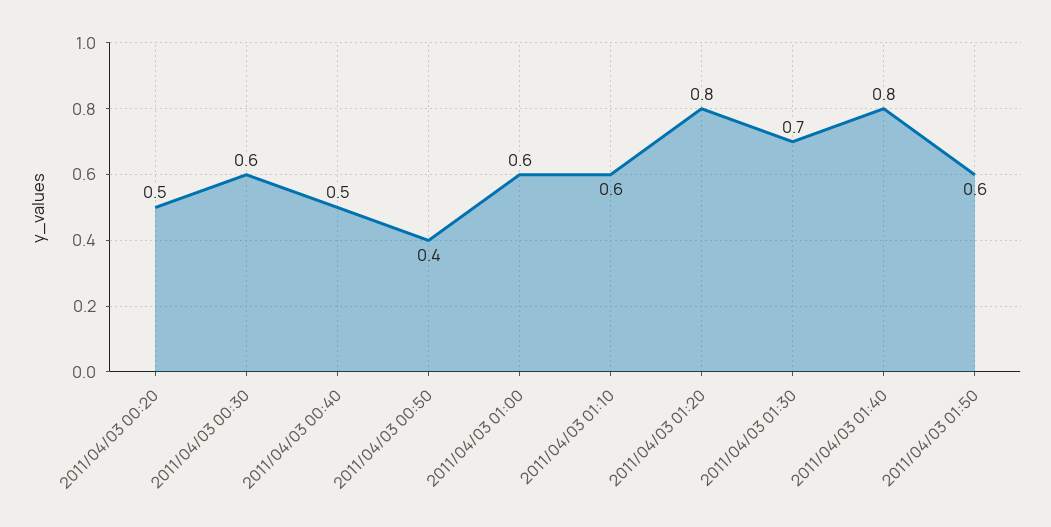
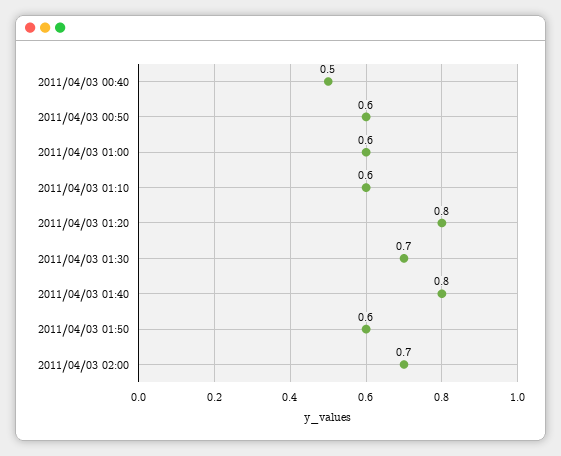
2011/04/03 00:20: 0.5 -> none
2011/04/03 00:30: 0.6 -> none
2011/04/03 00:50: 0.4 -> 0.6
2011/04/03 02:00: none -> 0.7

